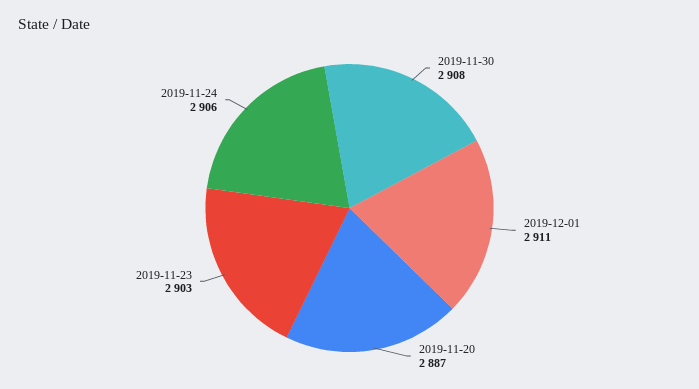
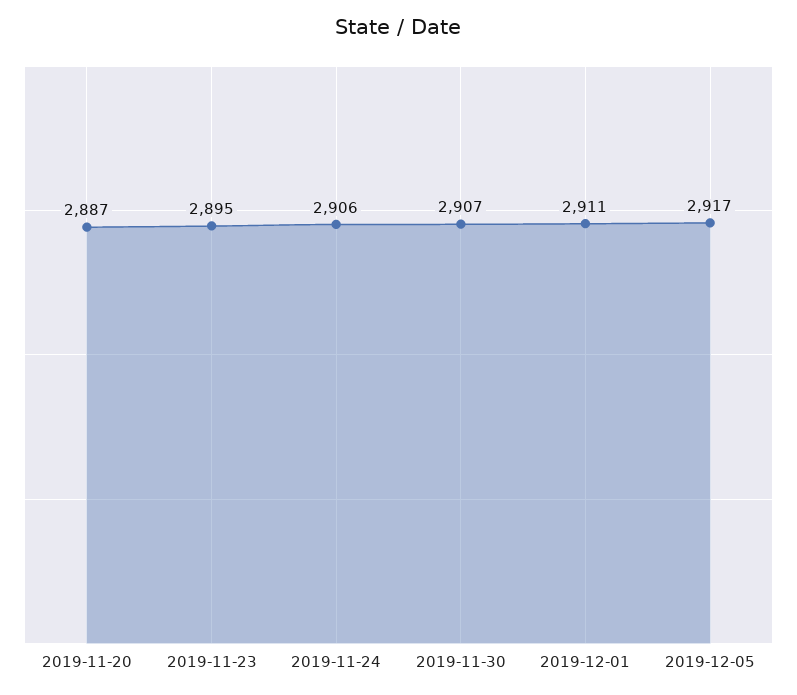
2019-11-30: 2908 -> 2907
2019-11-23: 2903 -> 2895
2019-12-05: none -> 2917

